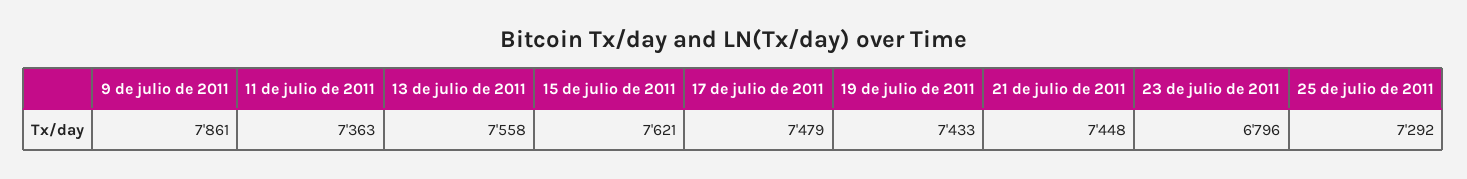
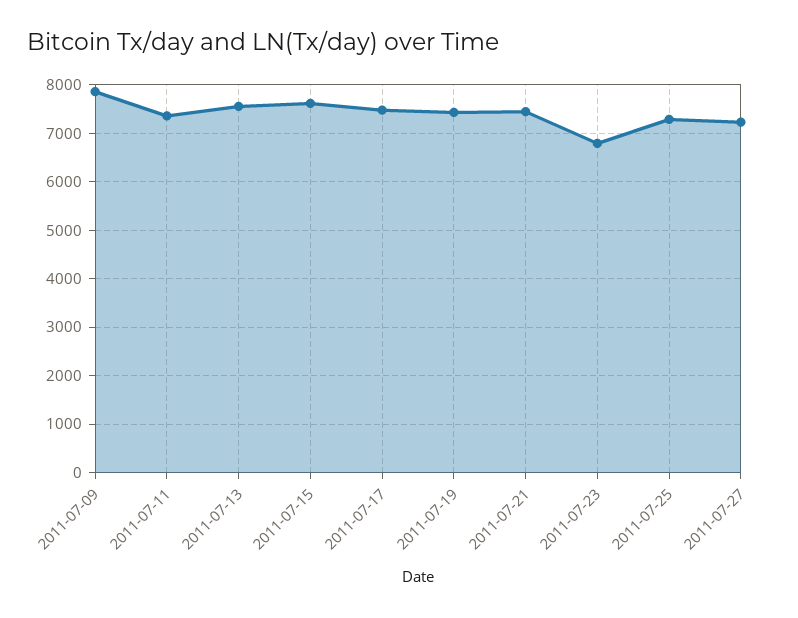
2011-07-27: none -> 7200

